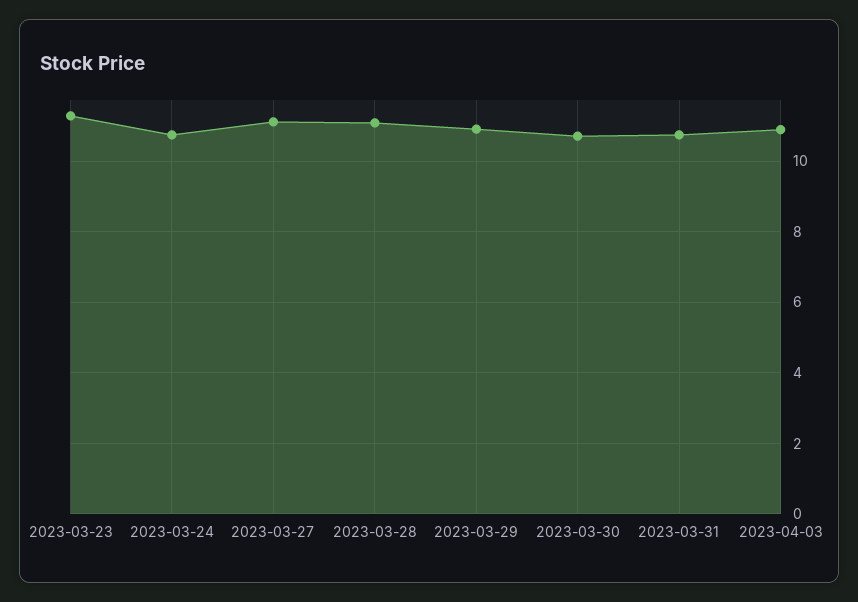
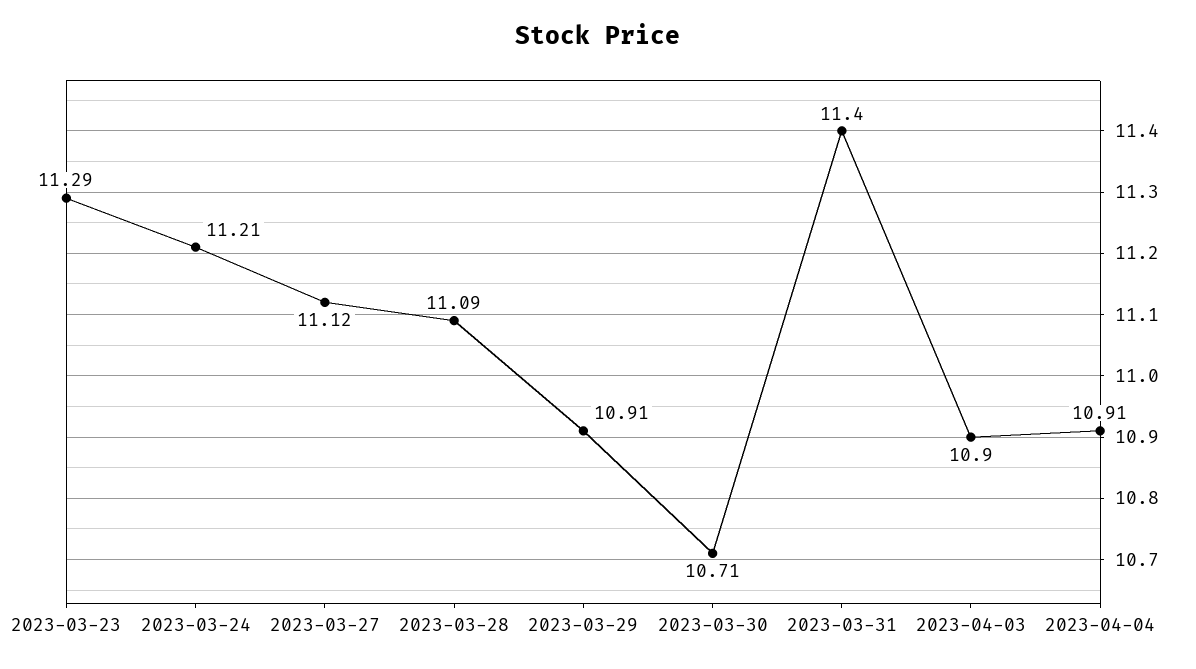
2023-03-24: 10.8 -> 11.21
2023-03-31: 10.8 -> 11.4
2023-04-04: none -> 10.91

